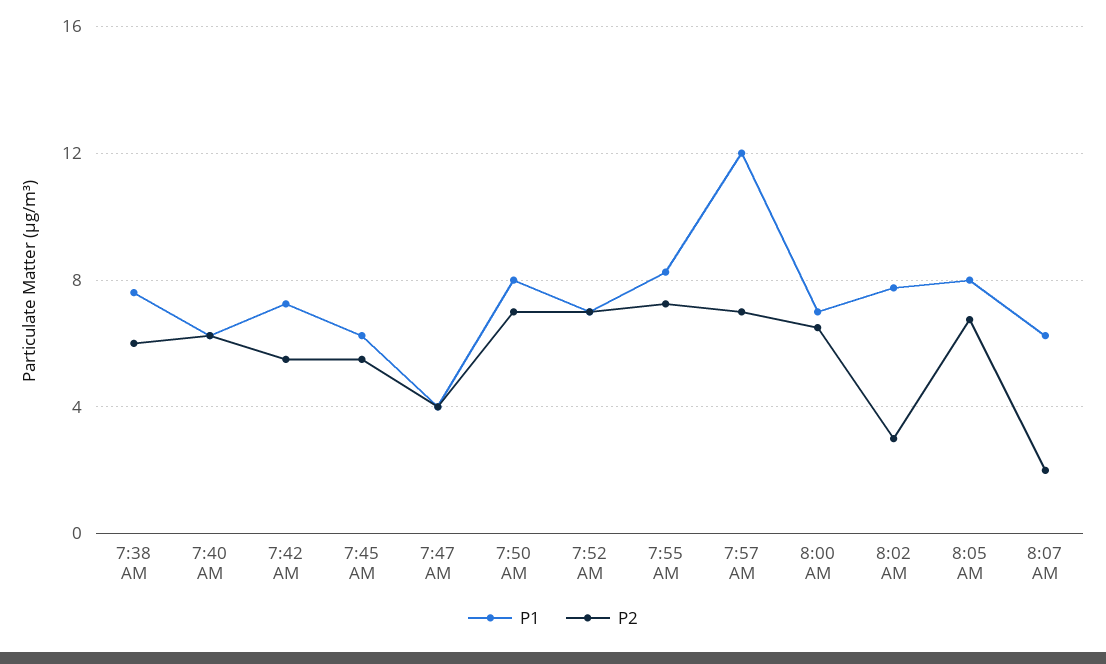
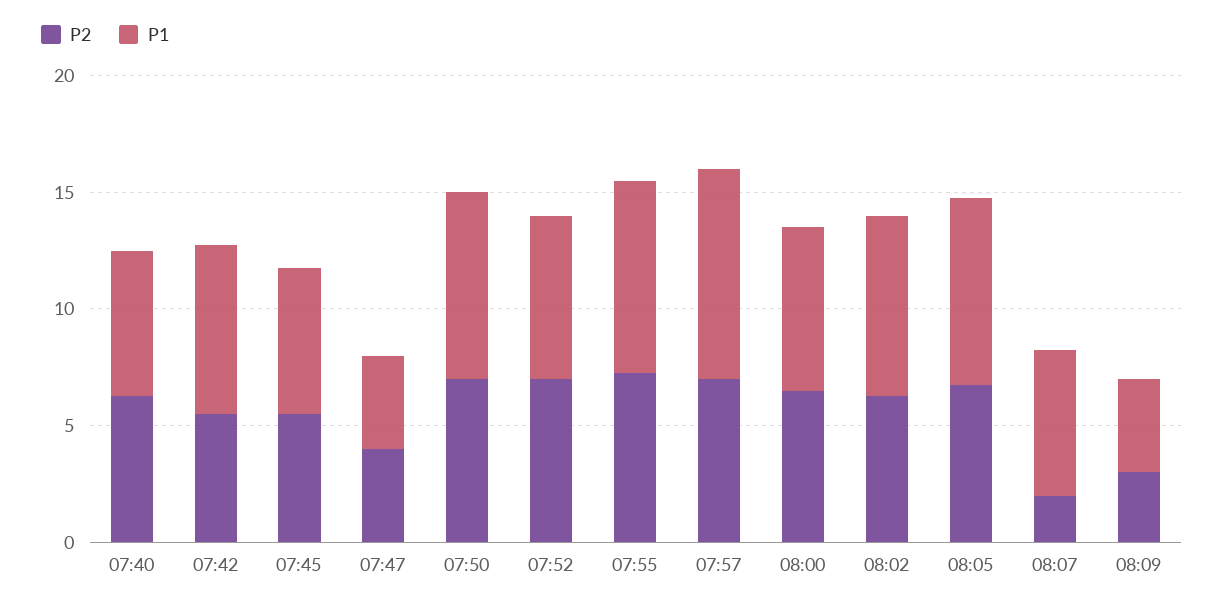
P1, 7:38 AM: 7.5 -> none
P2, 7:38 AM: 6 -> none
P1, 7:57 AM: 12 -> 9
P2, 8:02 AM: 3 -> 6
P2, 08:09: none -> 3
P1, 08:09: none -> 4

